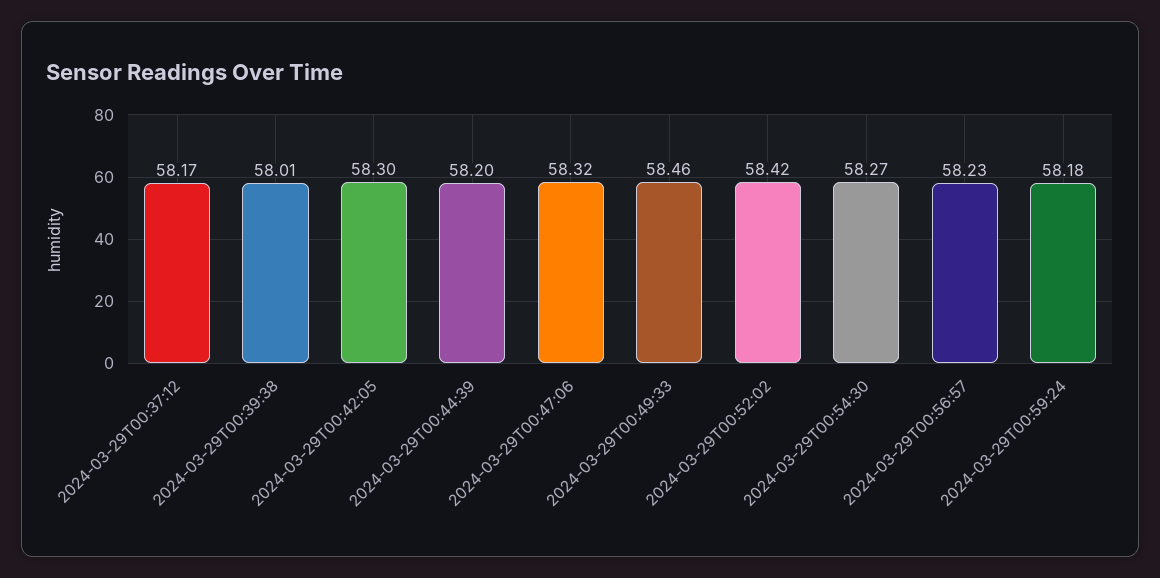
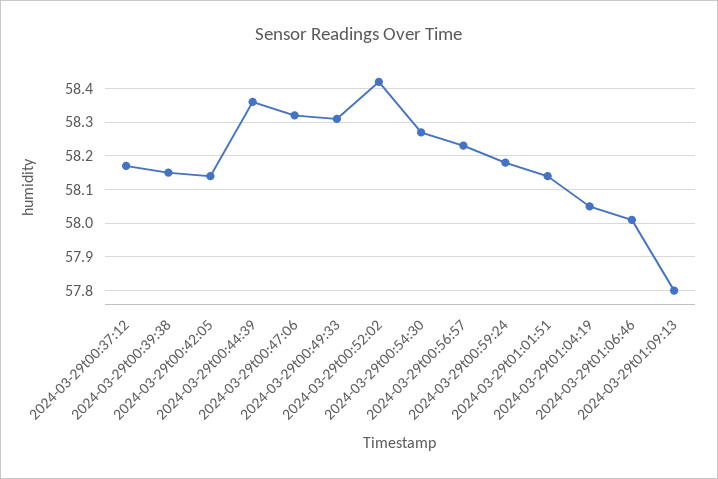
2024-03-29T00:39:38: 58.01 -> 58.15
2024-03-29T00:42:05: 58.3 -> 58.15
2024-03-29T00:44:39: 58.2 -> 58.35
2024-03-29T00:49:33: 58.46 -> 58.3
2024-03-29t01:01:51: none -> 58.15
2024-03-29t01:04:19: none -> 58.05
2024-03-29t01:06:46: none -> 58
2024-03-29t01:09:13: none -> 57.8

